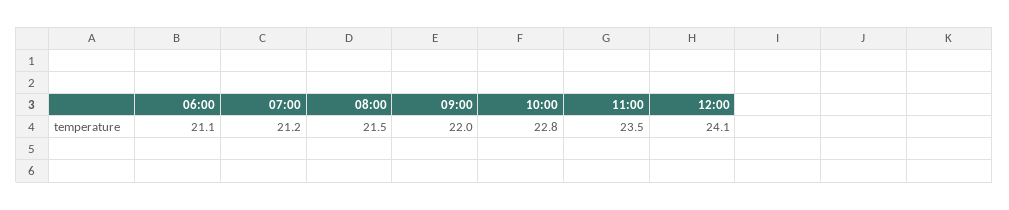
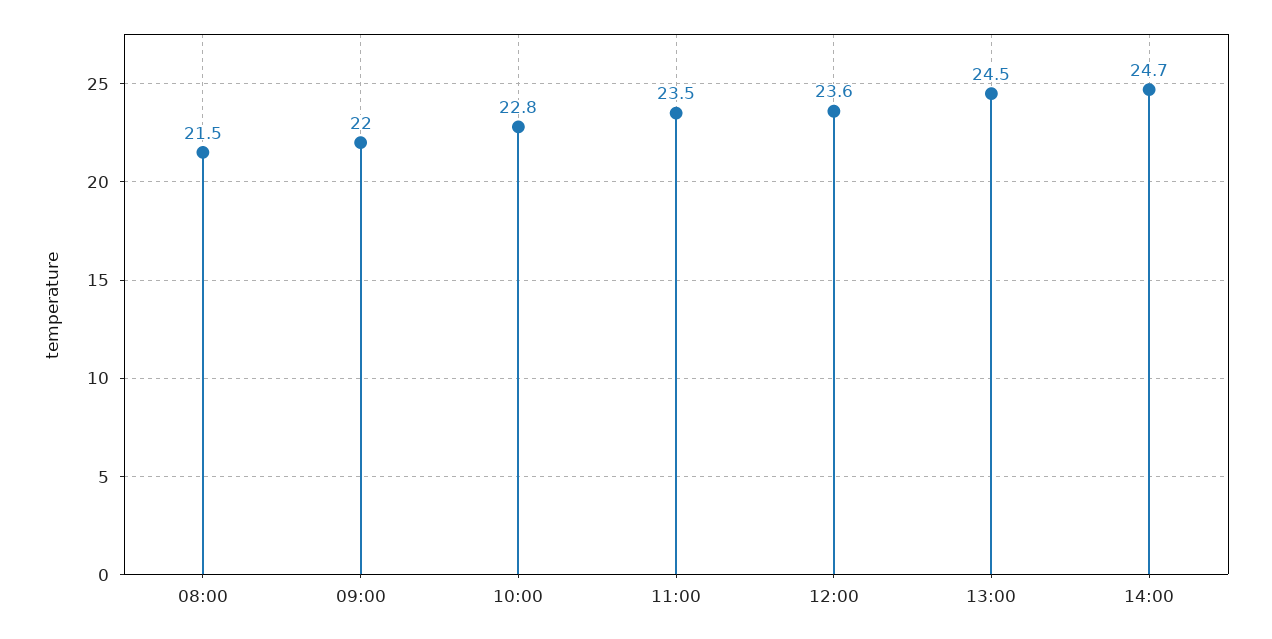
06:00: 21.1 -> none
07:00: 21.2 -> none
12:00: 24.1 -> 23.6
13:00: none -> 24.5
14:00: none -> 24.7

